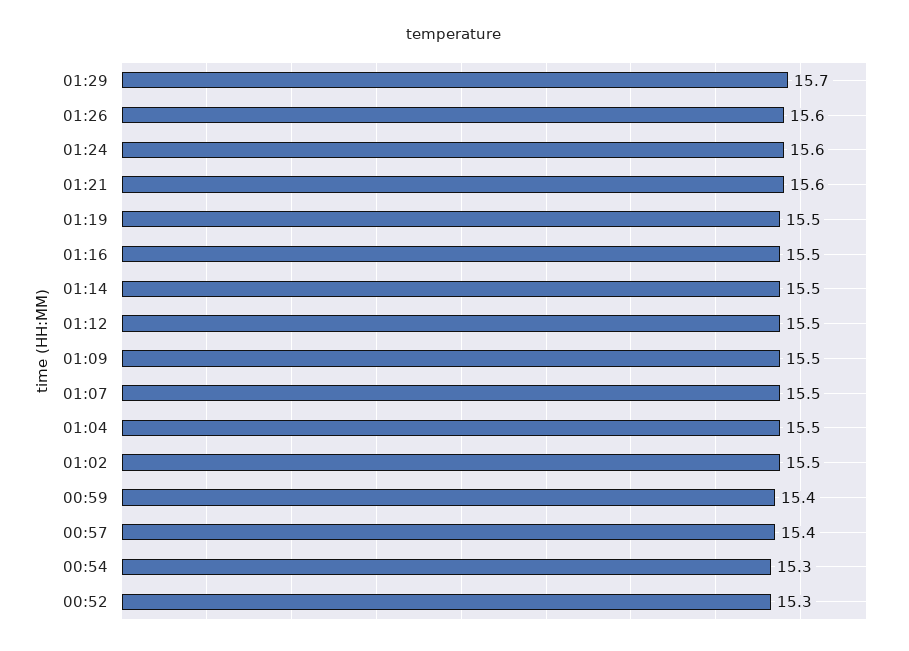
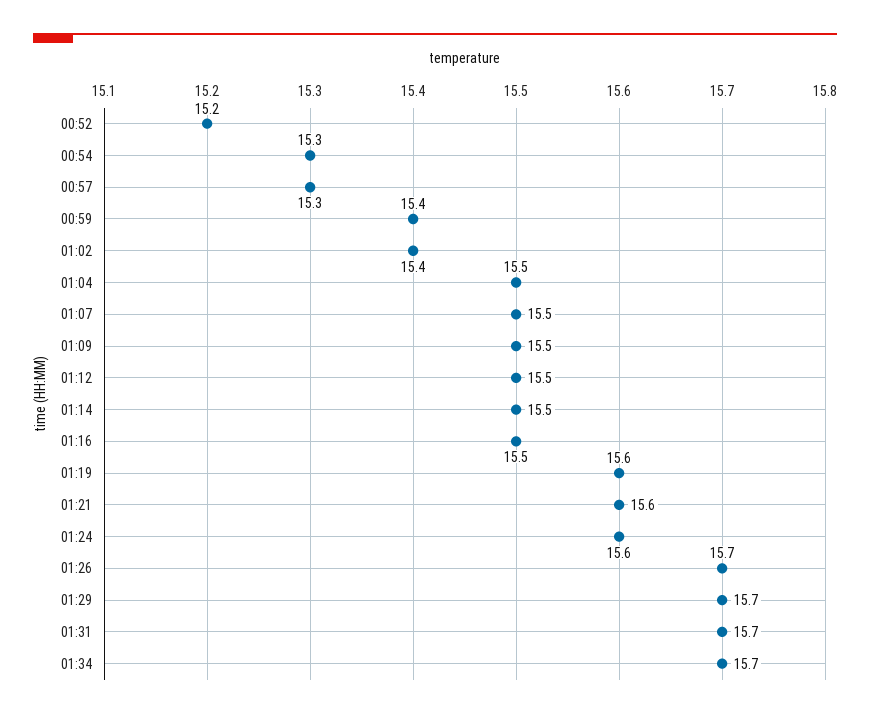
01:26: 15.6 -> 15.7
01:19: 15.5 -> 15.6
01:02: 15.5 -> 15.4
00:57: 15.4 -> 15.3
00:52: 15.3 -> 15.2
01:31: none -> 15.7
01:34: none -> 15.7

